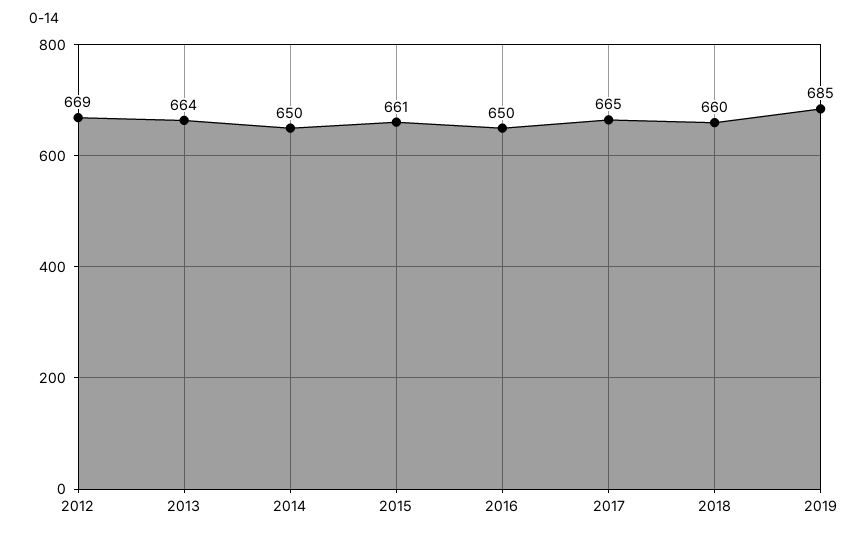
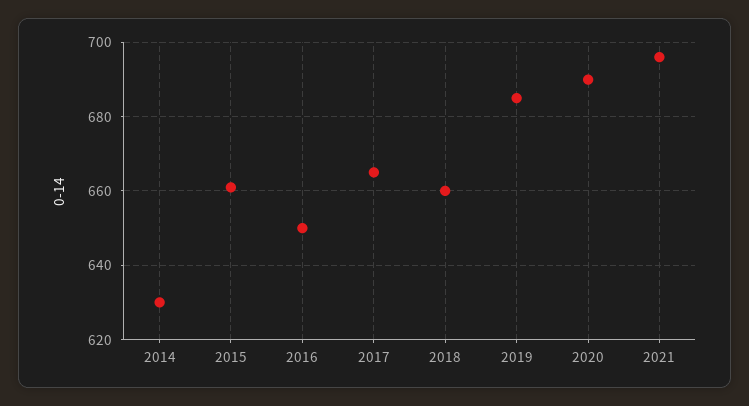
2012: 669 -> none
2013: 664 -> none
2014: 650 -> 630
2020: none -> 690
2021: none -> 695

